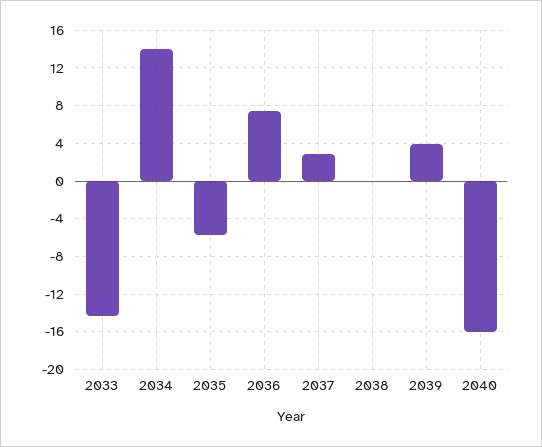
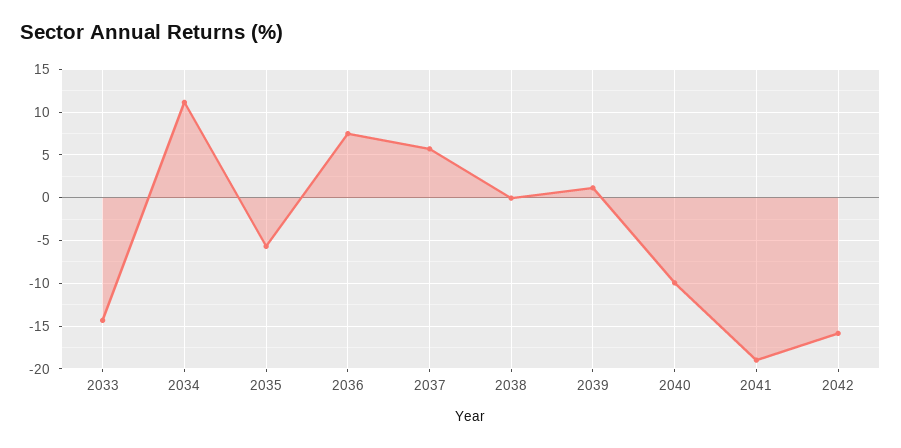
2034: 14 -> 11
2037: 3 -> 6
2039: 4 -> 1
2040: -16 -> -10
2041: none -> -19
2042: none -> -16

